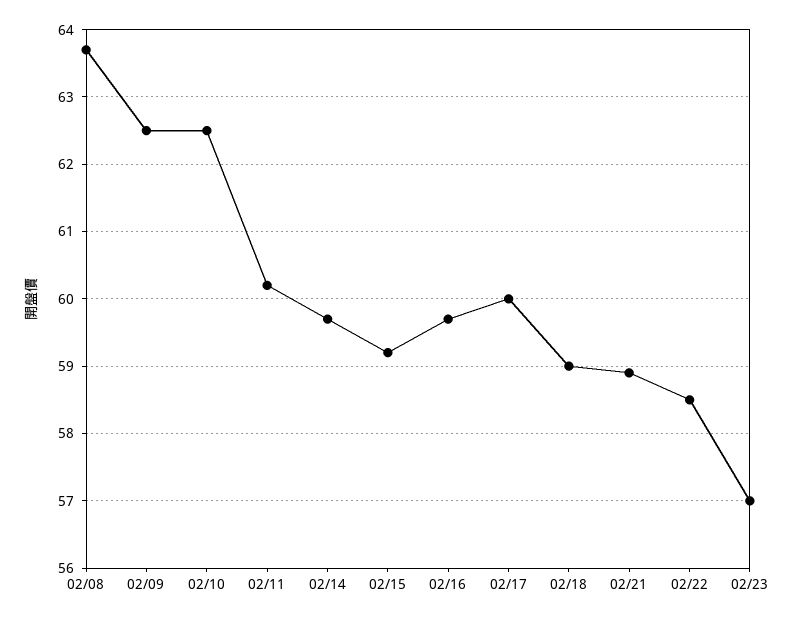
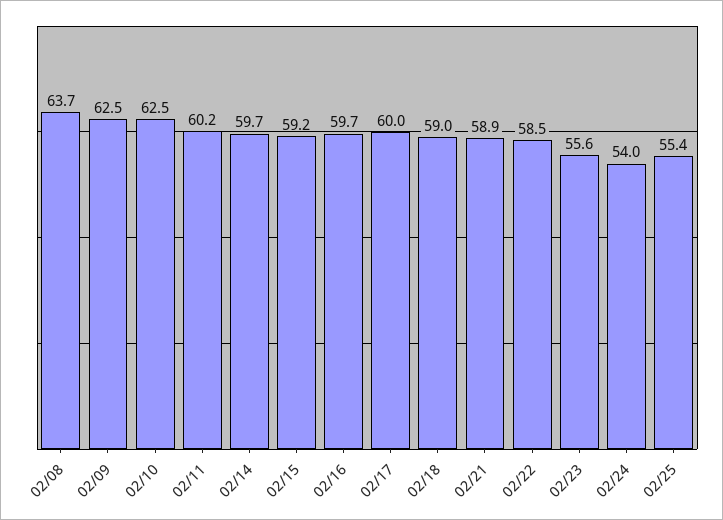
02/23: 57 -> 55.6
02/24: none -> 54
02/25: none -> 55.4

